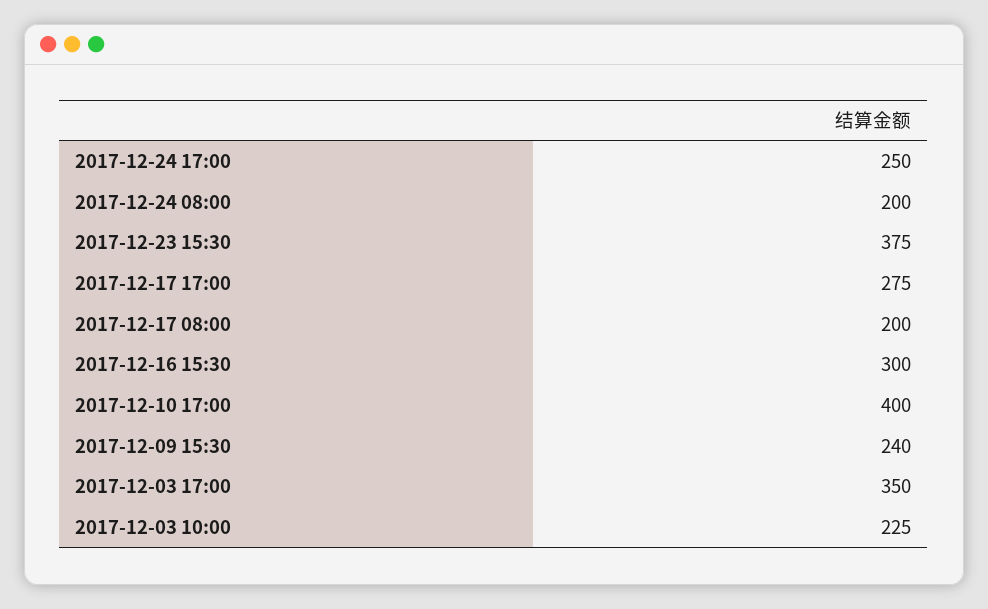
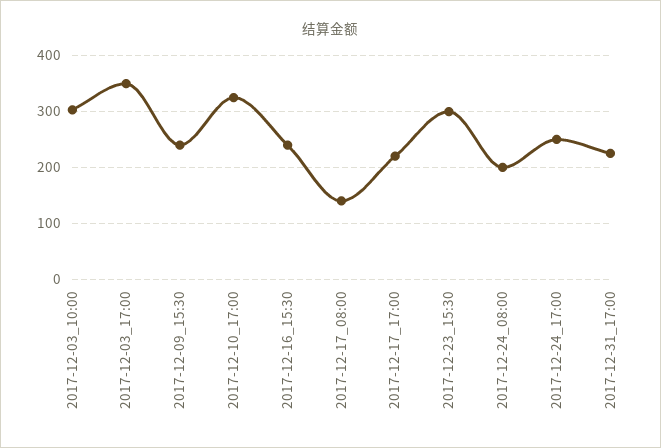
2017-12-23 15:30: 375 -> 300
2017-12-17 17:00: 275 -> 220
2017-12-17 08:00: 200 -> 140
2017-12-16 15:30: 300 -> 240
2017-12-10 17:00: 400 -> 320
2017-12-03 10:00: 225 -> 300
2017-12-31_17:00: none -> 220

